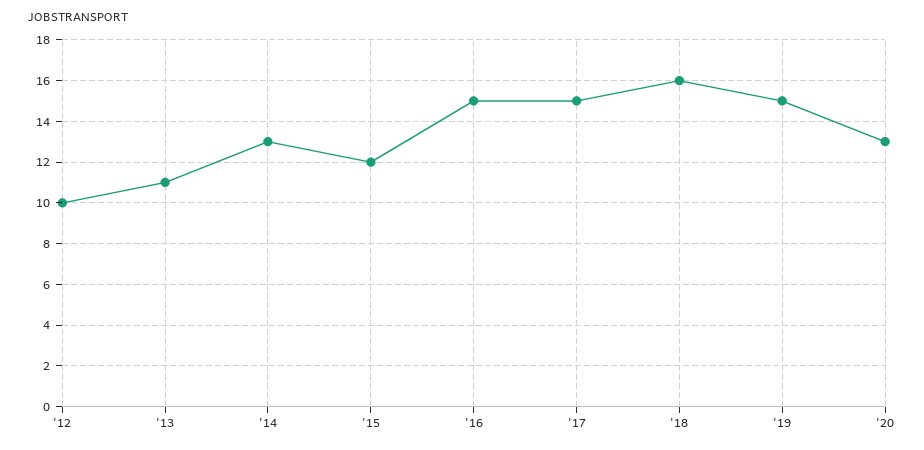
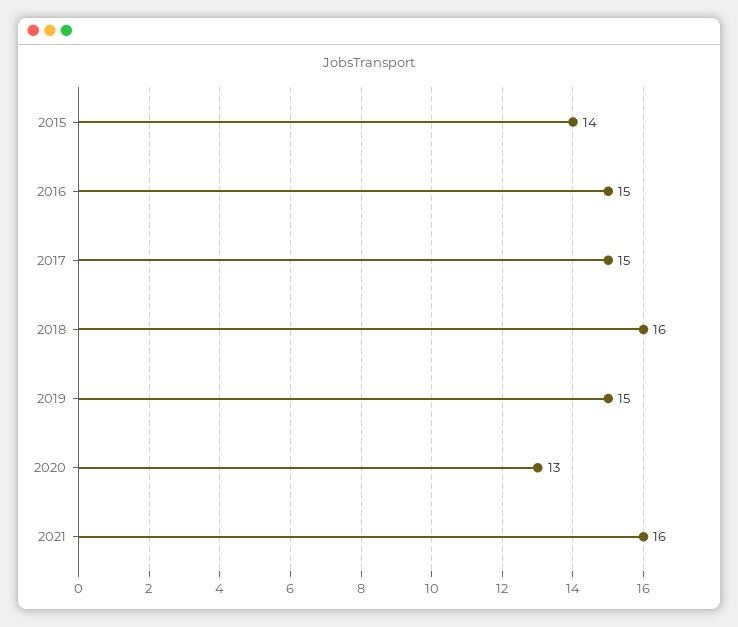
'12: 10 -> none
'13: 11 -> none
'14: 13 -> none
'15: 12 -> 14
2021: none -> 16

